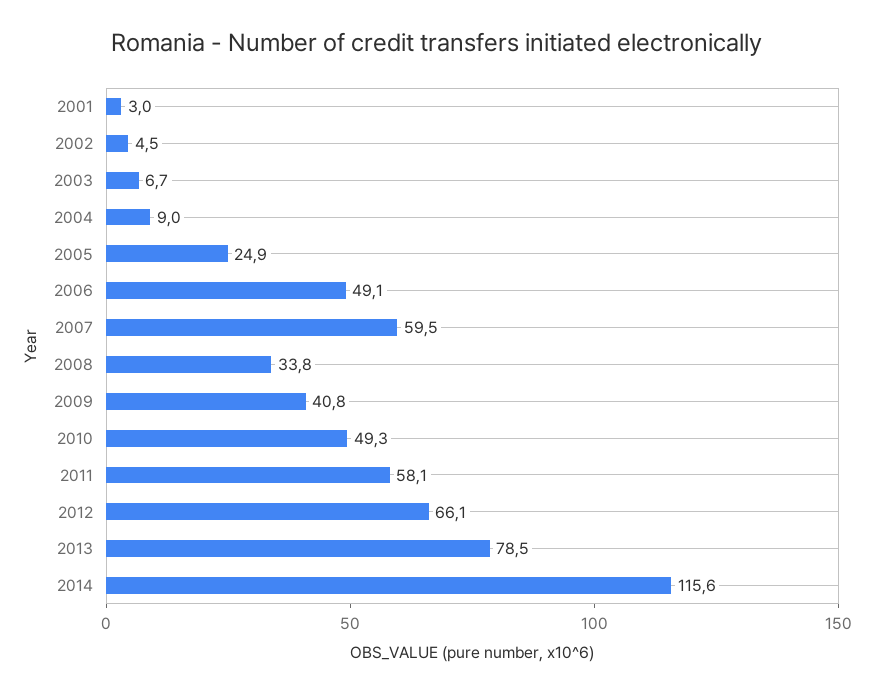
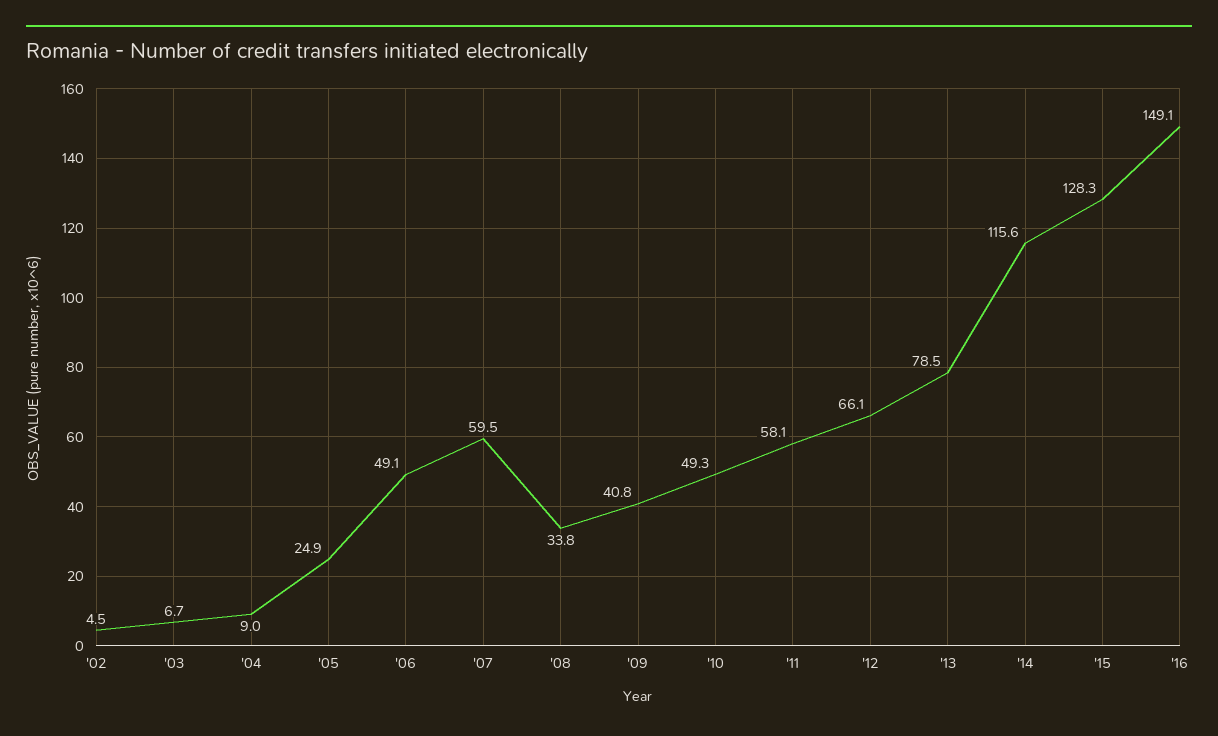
2001: 3 -> none
'15: none -> 128.3
'16: none -> 149.1

